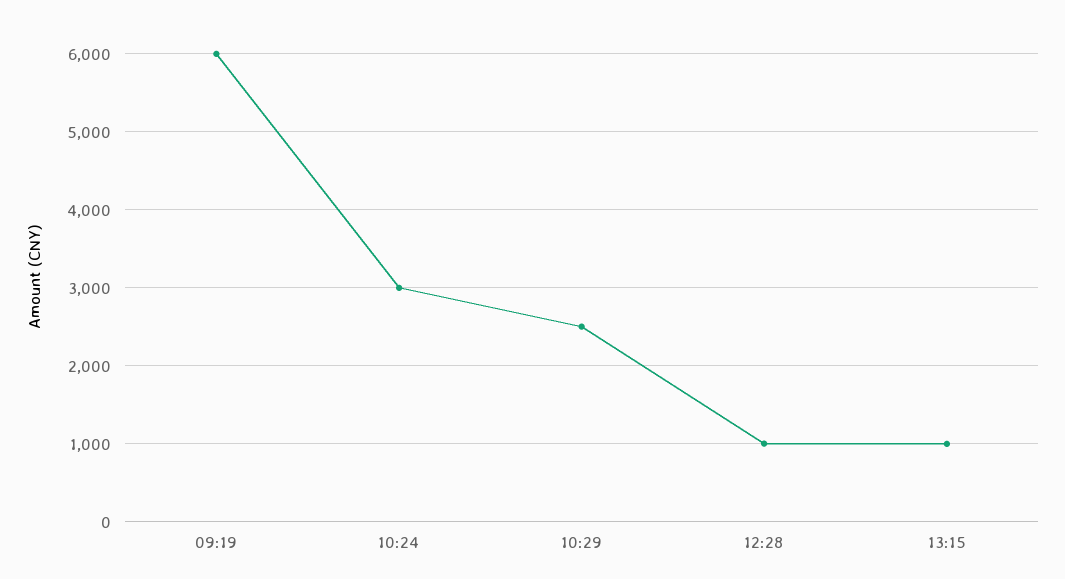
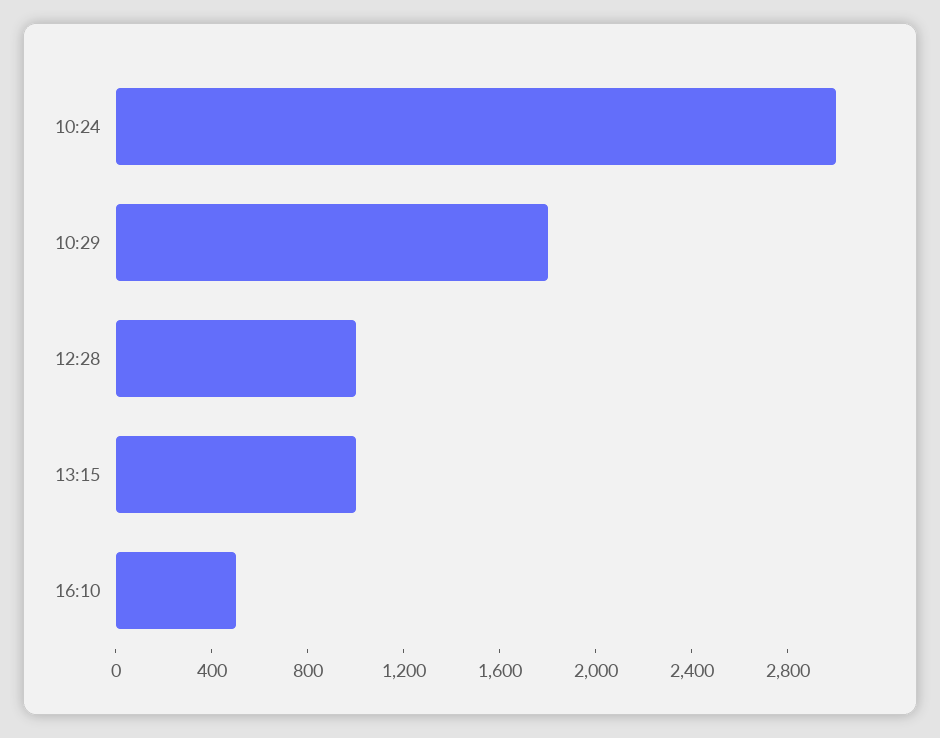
09:19: 6000 -> none
10:29: 2500 -> 1800
16:10: none -> 500

